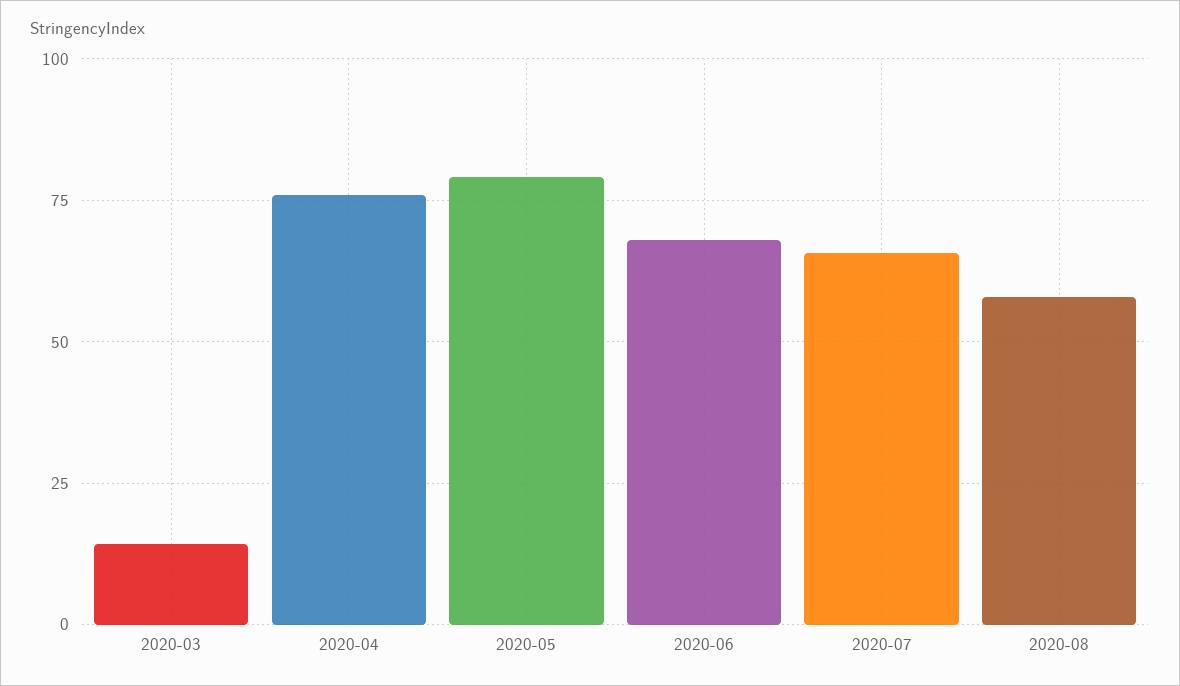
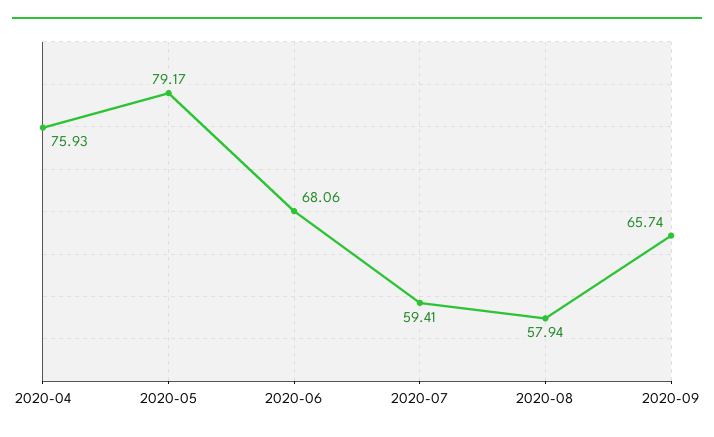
2020-03: 15 -> none
2020-07: 65 -> 59.41
2020-09: none -> 65.74

